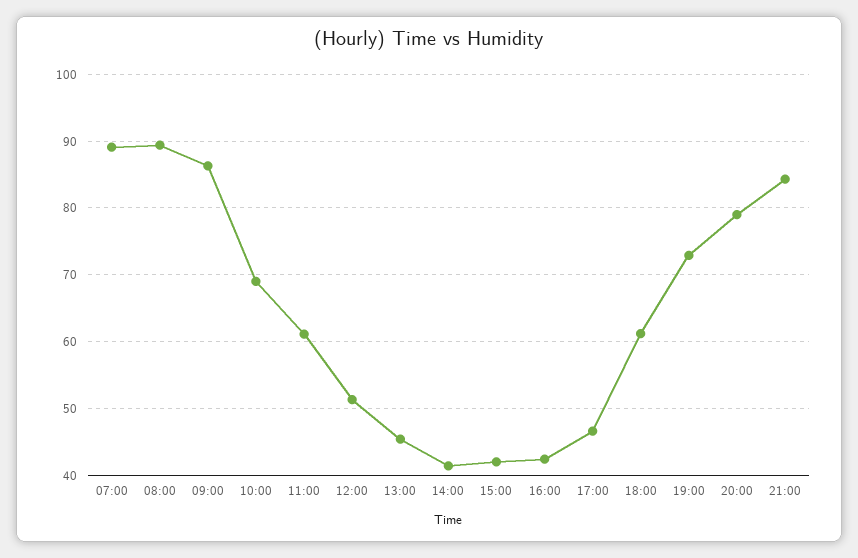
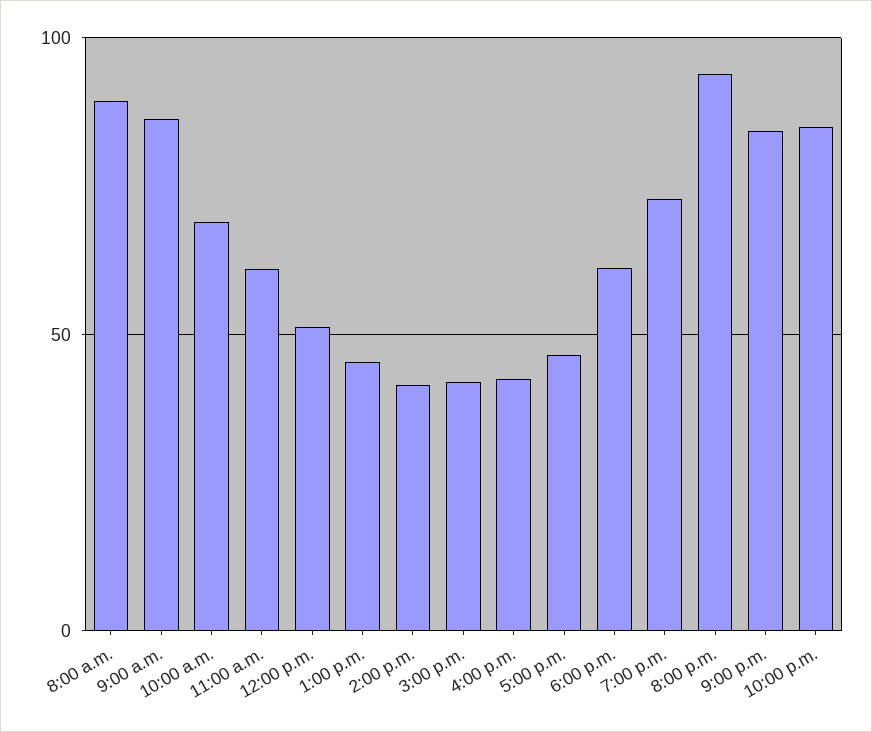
07:00: 89 -> none
20:00: 79 -> 95
10:00 p.m.: none -> 85

